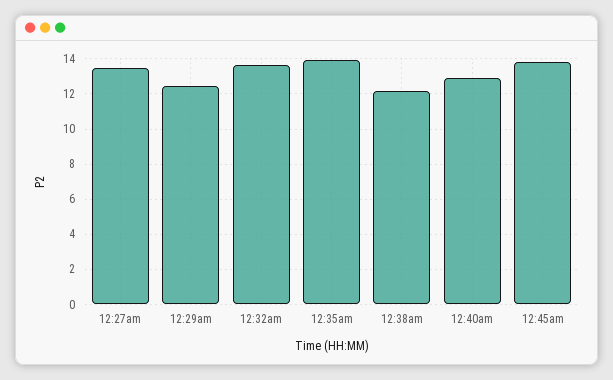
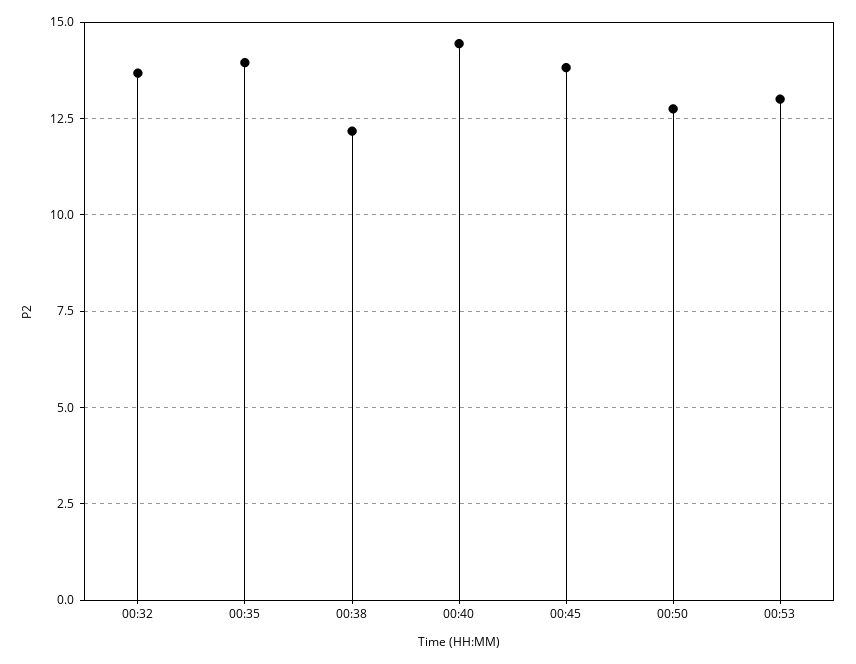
12:27am: 13.5 -> none
12:29am: 12.5 -> none
12:40am: 13 -> 14.5
00:50: none -> 12.75
00:53: none -> 13

